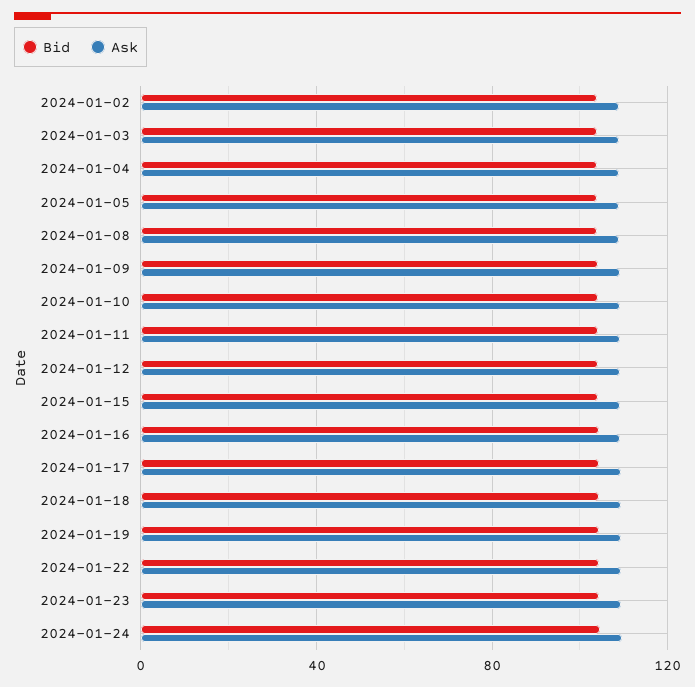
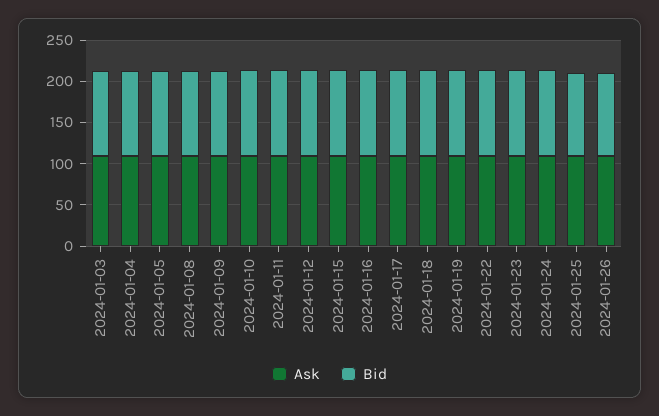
Bid, 2024-01-02: 105 -> none
Ask, 2024-01-02: 110 -> none
Ask, 2024-01-25: none -> 110
Bid, 2024-01-25: none -> 100
Ask, 2024-01-26: none -> 110
Bid, 2024-01-26: none -> 100

